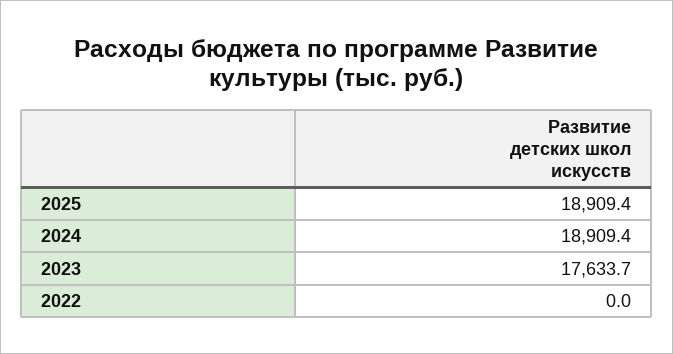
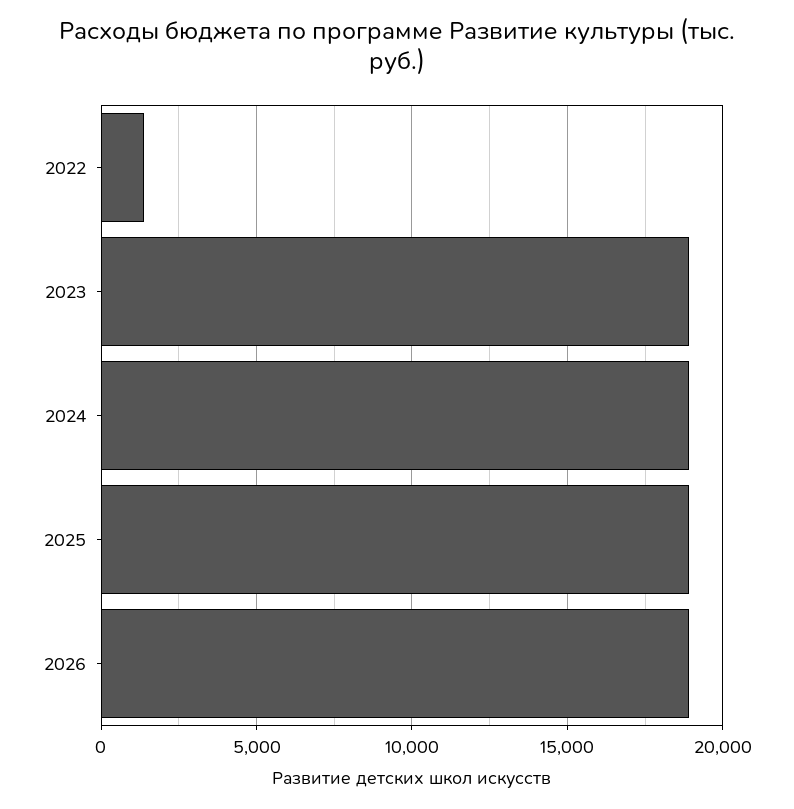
2023: 17633.7 -> 19000
2022: 0 -> 1500
2026: none -> 19000

